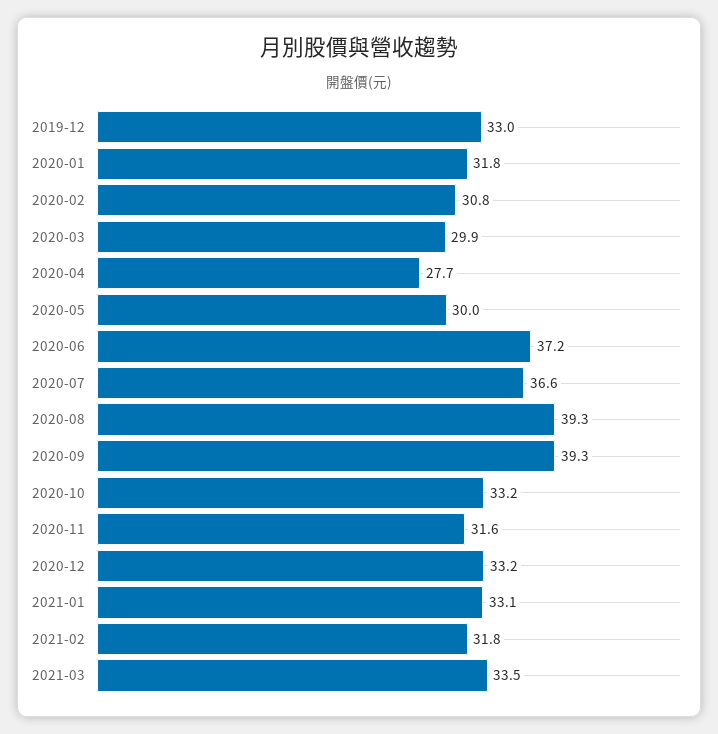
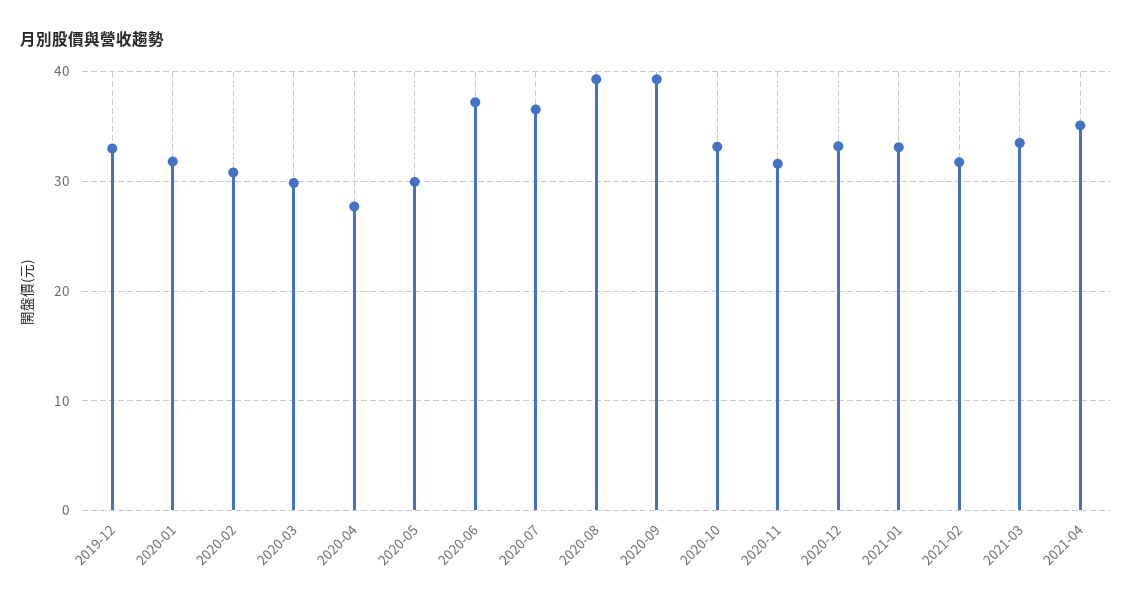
2021-04: none -> 35

